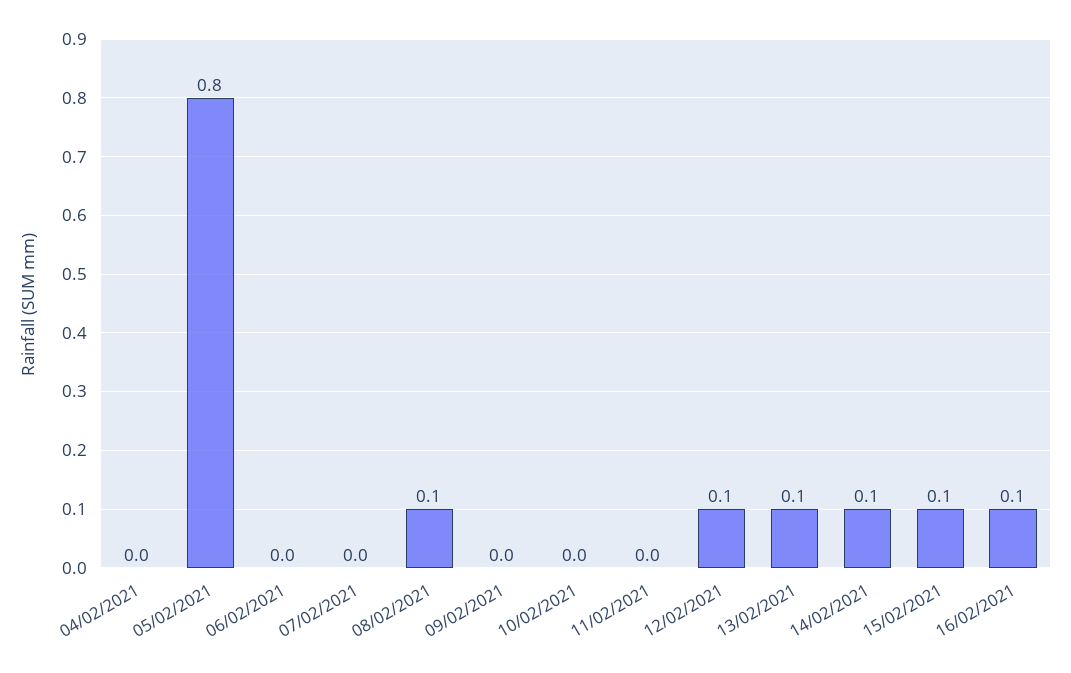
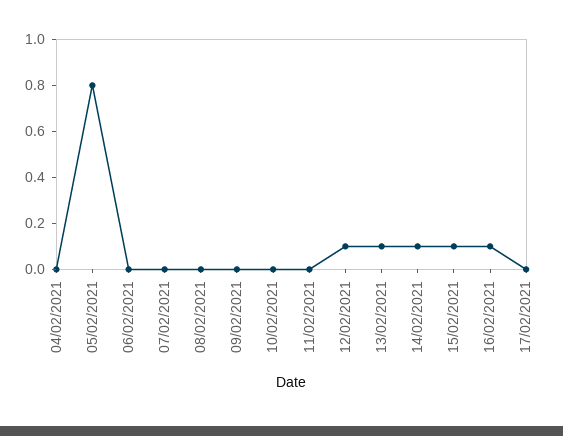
08/02/2021: 0.1 -> 0
17/02/2021: none -> 0

